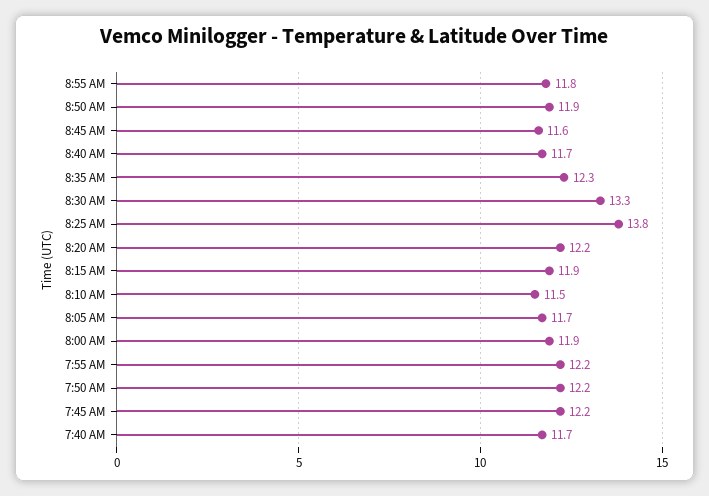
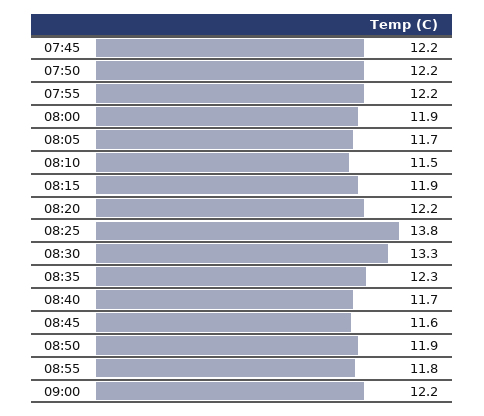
7:40 AM: 11.7 -> none
09:00: none -> 12.2

